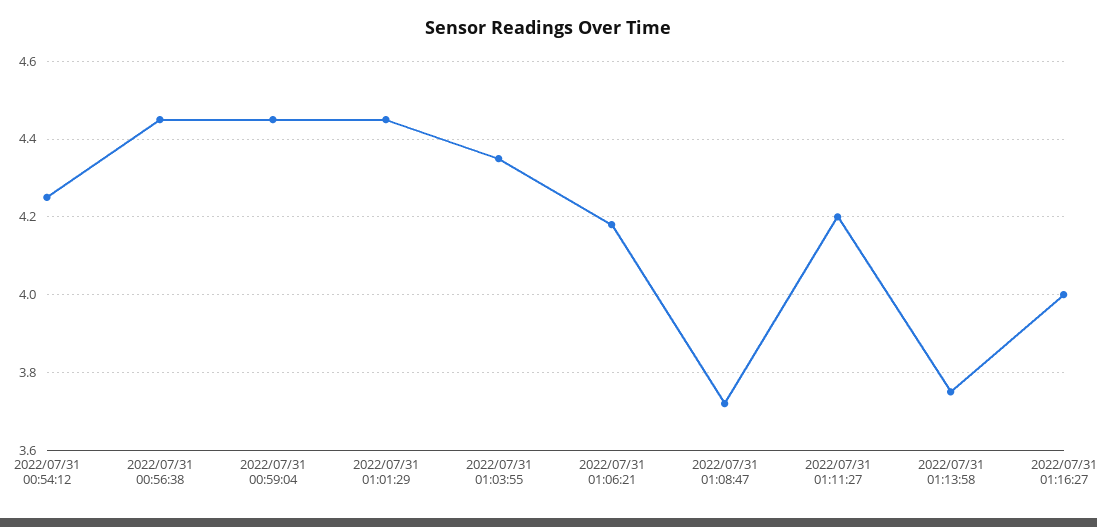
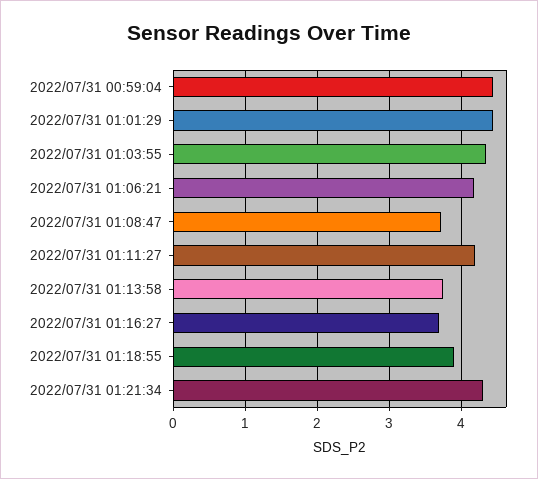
2022/07/31 00:54:12: 4.25 -> none
2022/07/31 00:56:38: 4.45 -> none
2022/07/31 01:16:27: 4 -> 3.7
2022/07/31 01:18:55: none -> 3.9
2022/07/31 01:21:34: none -> 4.3

